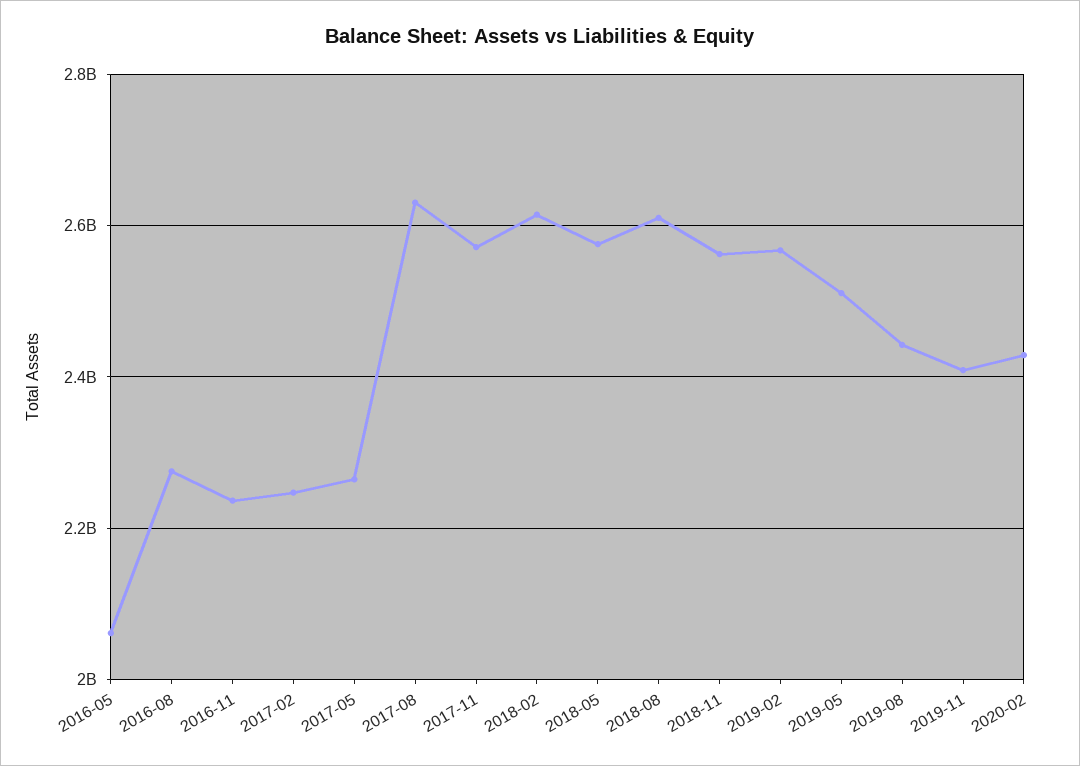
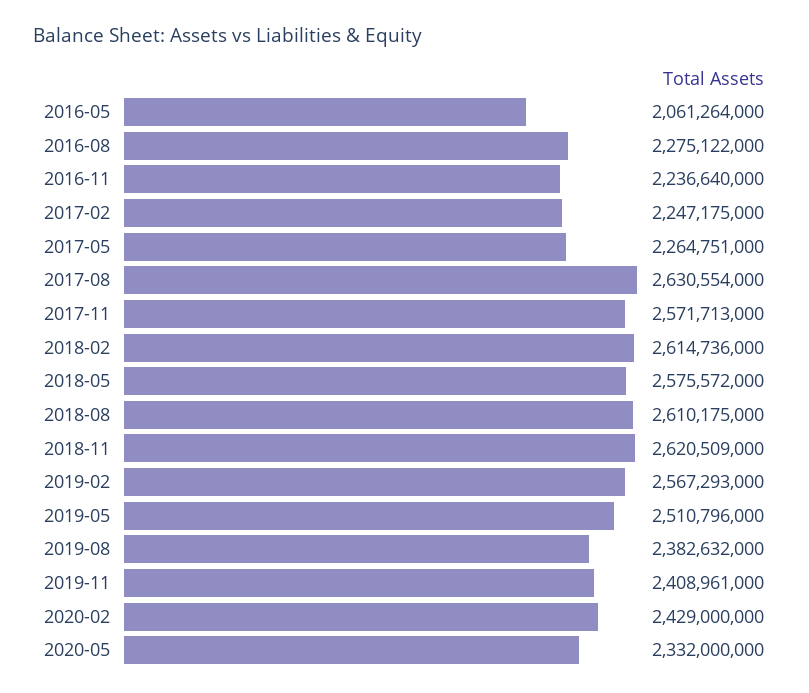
2018-11: 2560000000 -> 2620509000
2019-08: 2440000000 -> 2382632000
2020-05: none -> 2332000000

